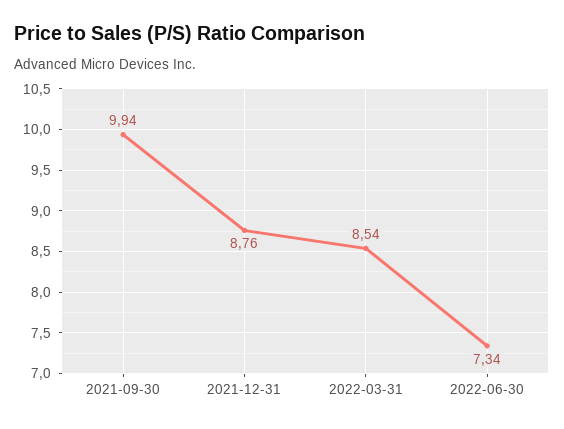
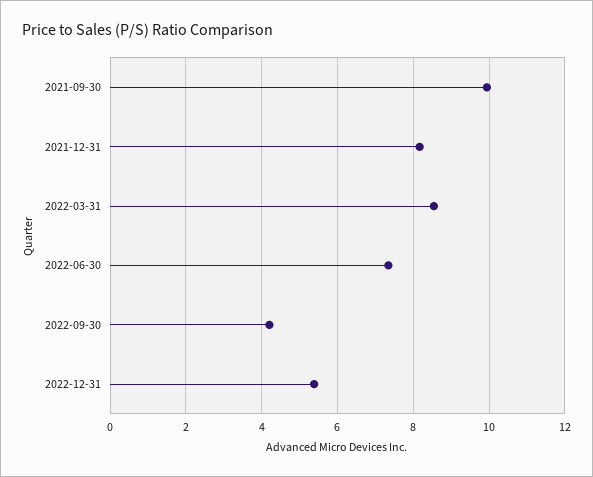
2021-12-31: 8.76 -> 8.2
2022-09-30: none -> 4.2
2022-12-31: none -> 5.4

